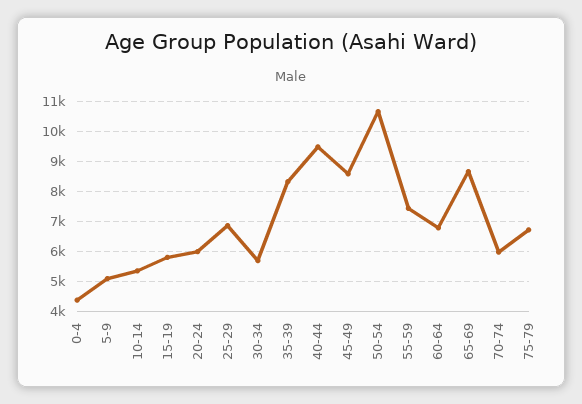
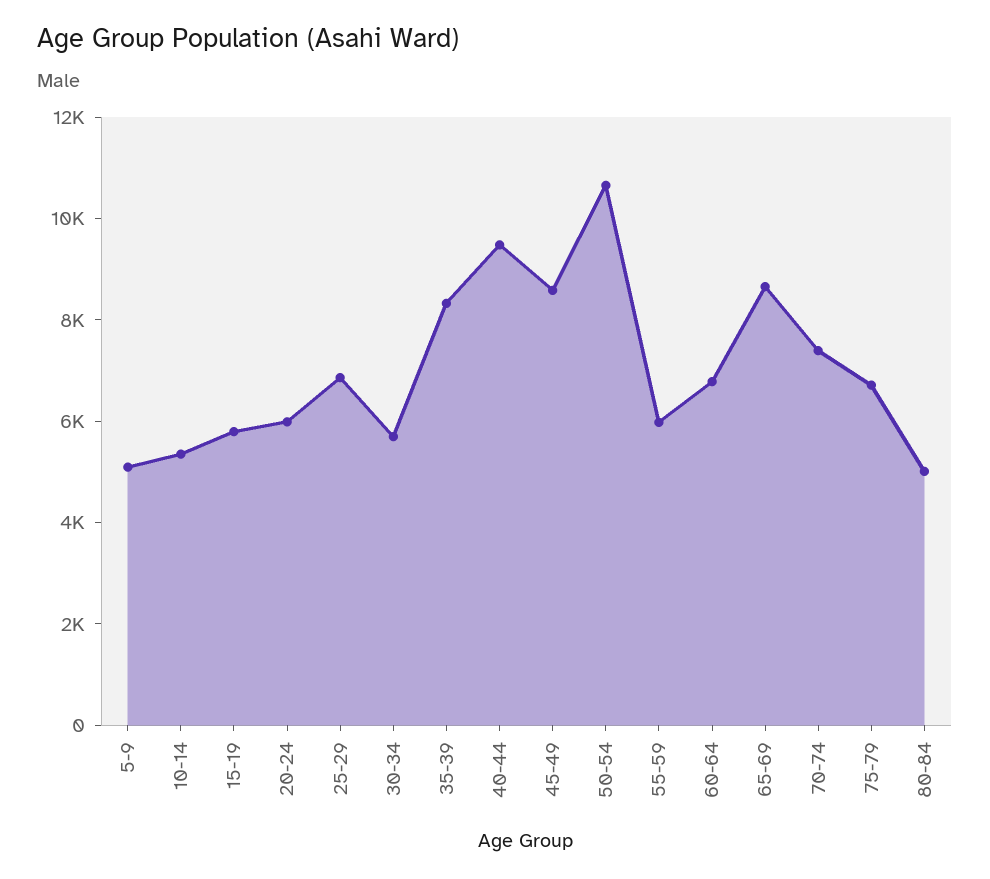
0-4: 4400 -> none
55-59: 7400 -> 6000
70-74: 6000 -> 7500
80-84: none -> 5000

